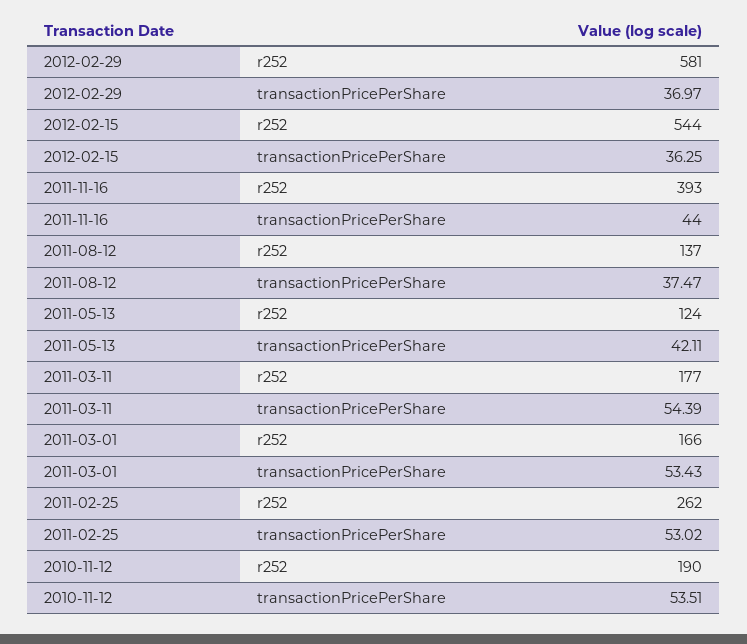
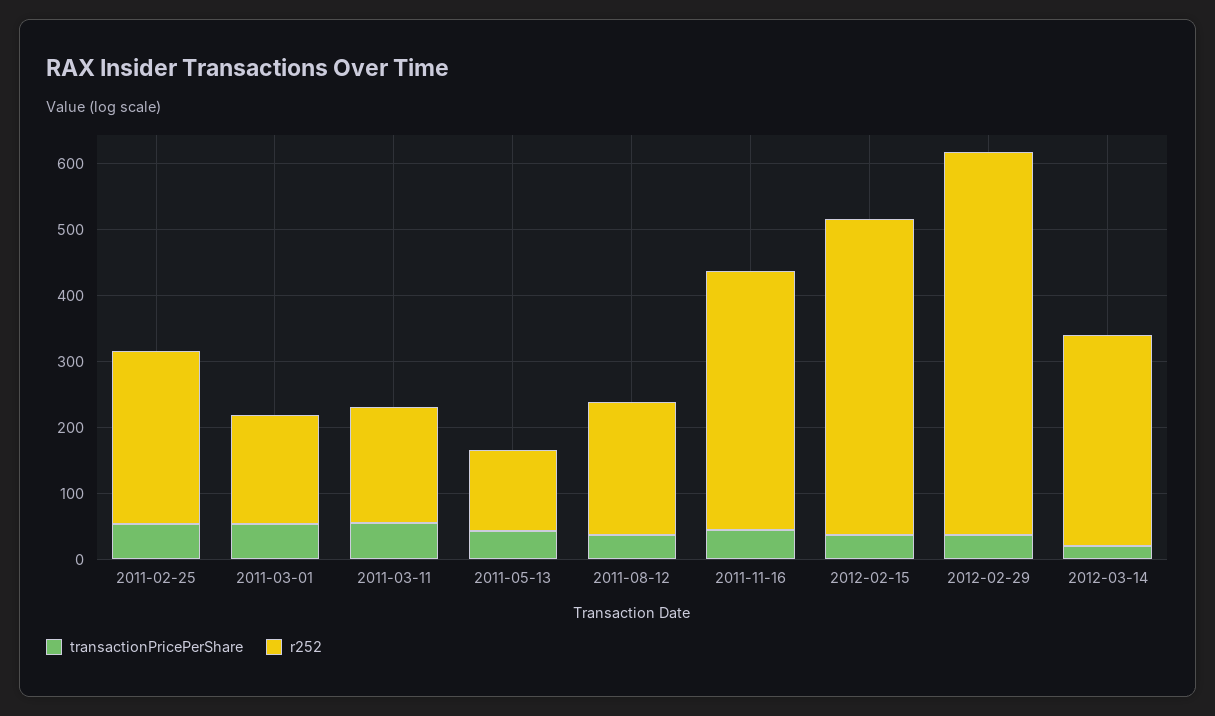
r252, 2012-02-15: 544 -> 480
r252, 2011-08-12: 137 -> 200
r252, 2010-11-12: 190 -> none
transactionPricePerShare, 2010-11-12: 53.51 -> none
transactionPricePerShare, 2012-03-14: none -> 20
r252, 2012-03-14: none -> 320

